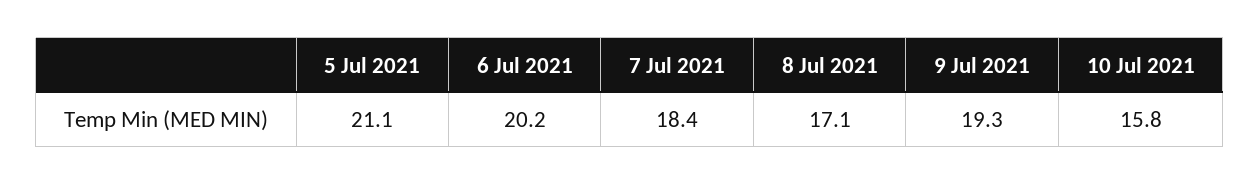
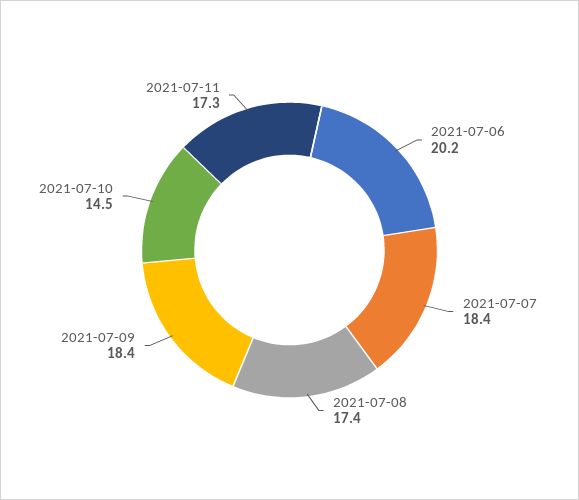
5 Jul 2021: 21.1 -> none
8 Jul 2021: 17.1 -> 17.4
9 Jul 2021: 19.3 -> 18.4
10 Jul 2021: 15.8 -> 14.5
2021-07-11: none -> 17.3

